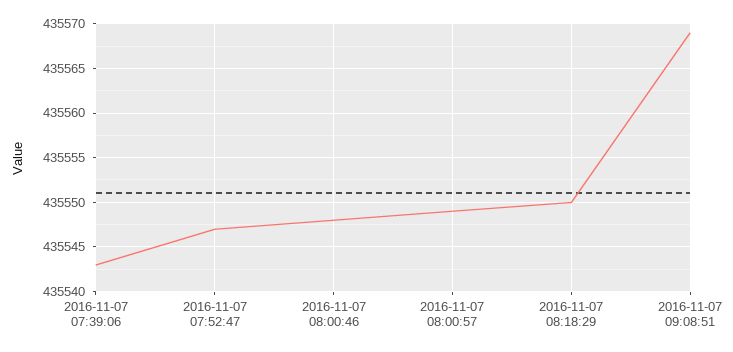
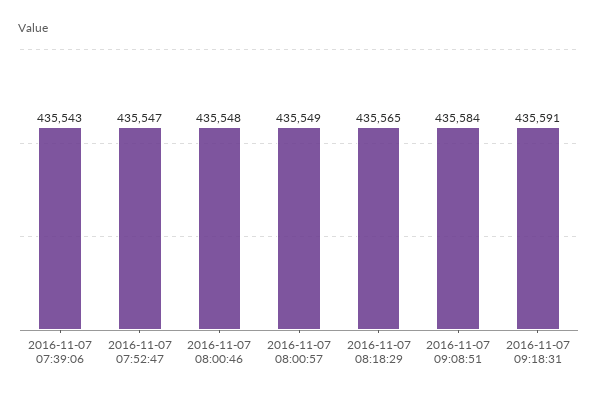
2016-11-07 08:18:29: 435550 -> 435565
2016-11-07 09:08:51: 435569 -> 435584
2016-11-07 09:18:31: none -> 435591

